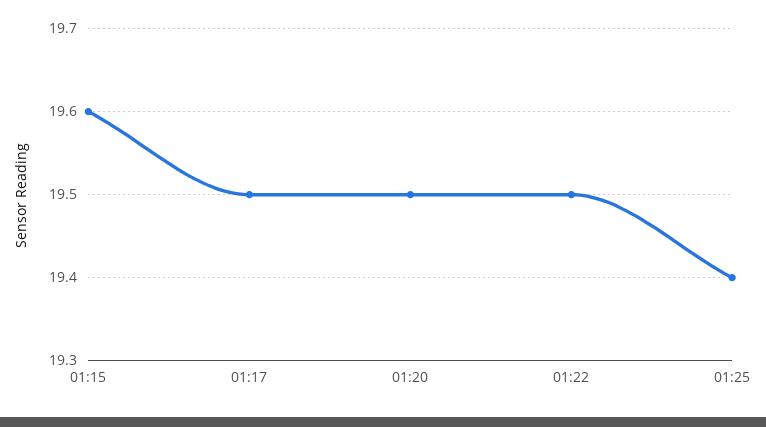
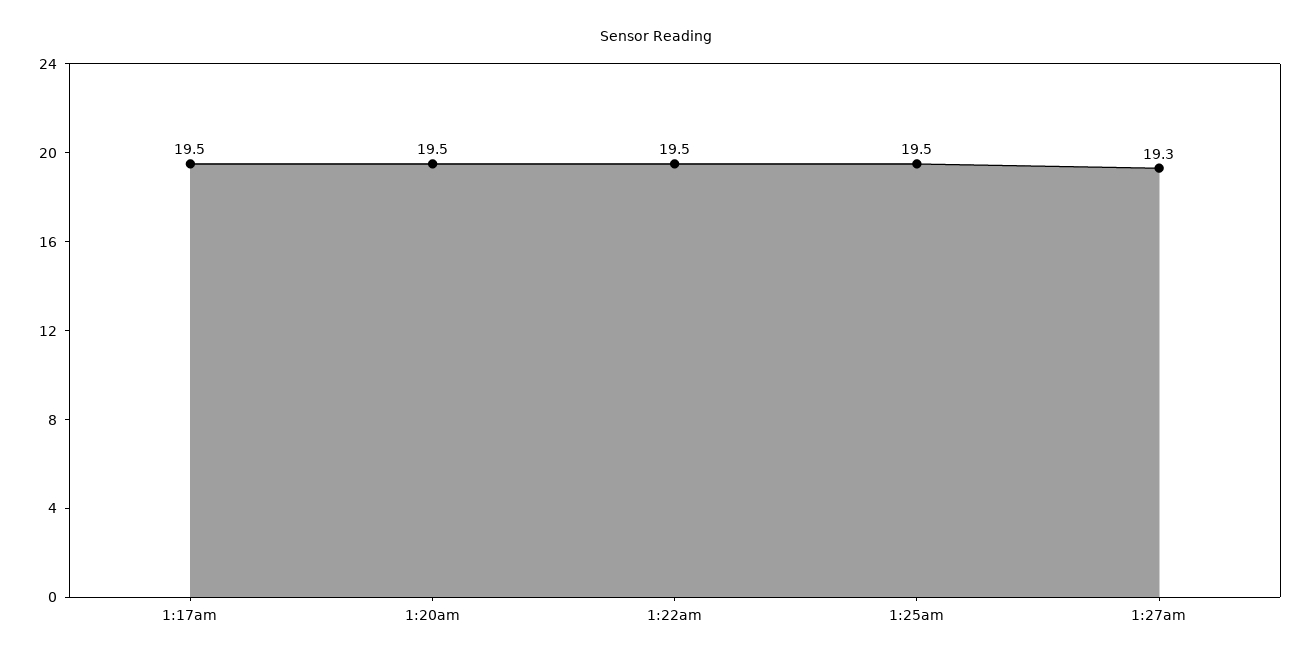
01:15: 19.6 -> none
01:25: 19.4 -> 19.5
1:27am: none -> 19.3

